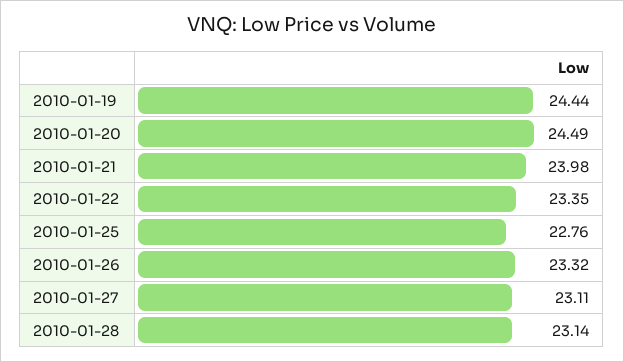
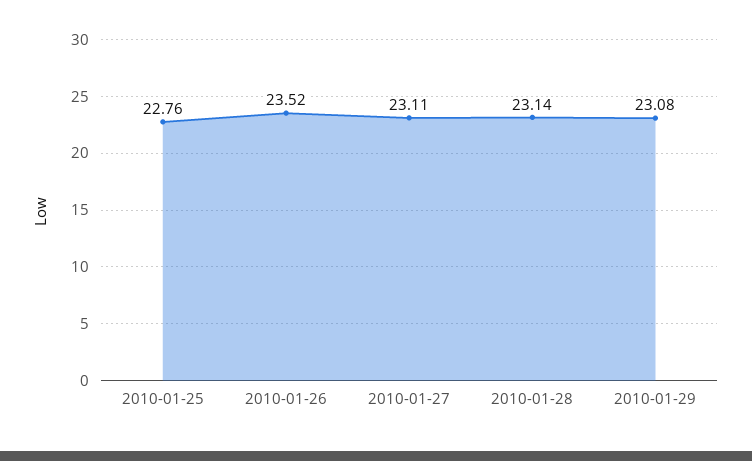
2010-01-19: 24.44 -> none
2010-01-20: 24.49 -> none
2010-01-21: 23.98 -> none
2010-01-22: 23.35 -> none
2010-01-26: 23.32 -> 23.52
2010-01-29: none -> 23.08

